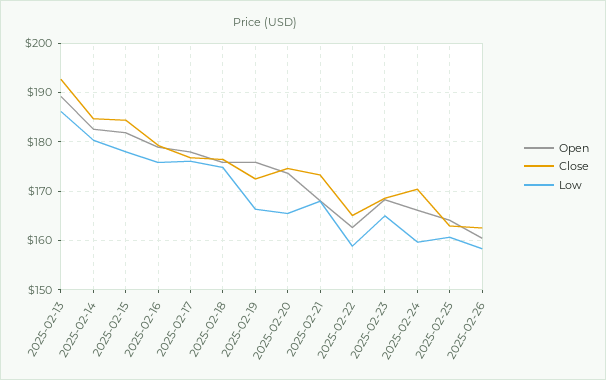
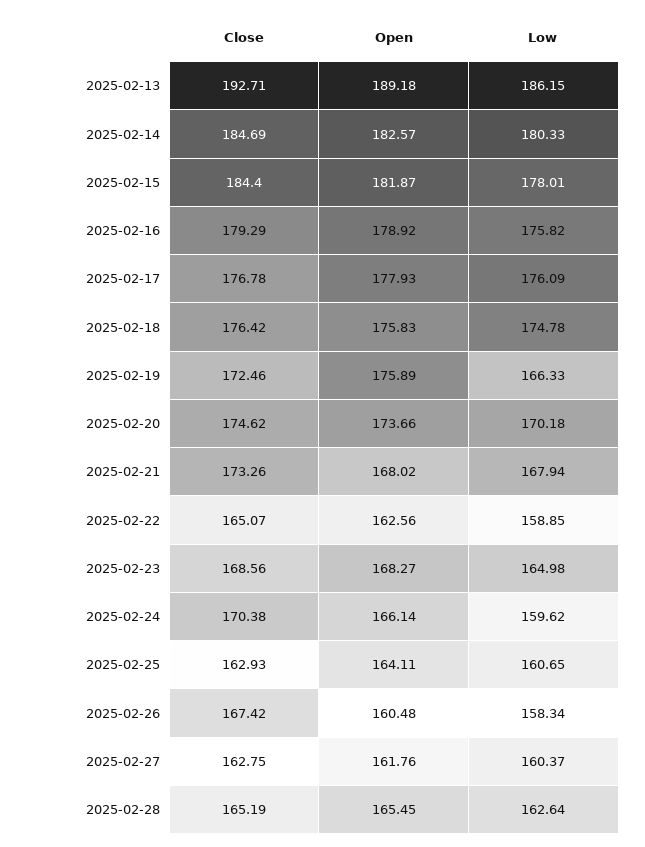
Low, 2025-02-20: 166 -> 170.18
Close, 2025-02-26: 162 -> 167.42
Close, 2025-02-27: none -> 162.75
Open, 2025-02-27: none -> 161.76
Low, 2025-02-27: none -> 160.37
Close, 2025-02-28: none -> 165.19
Open, 2025-02-28: none -> 165.45
Low, 2025-02-28: none -> 162.64

